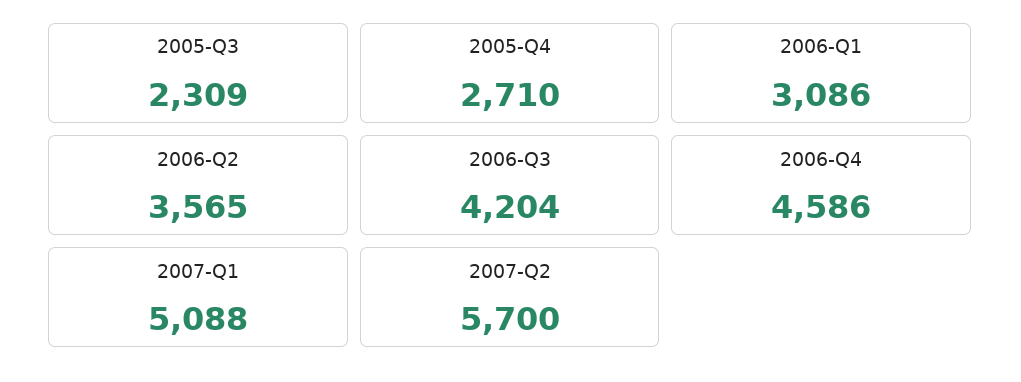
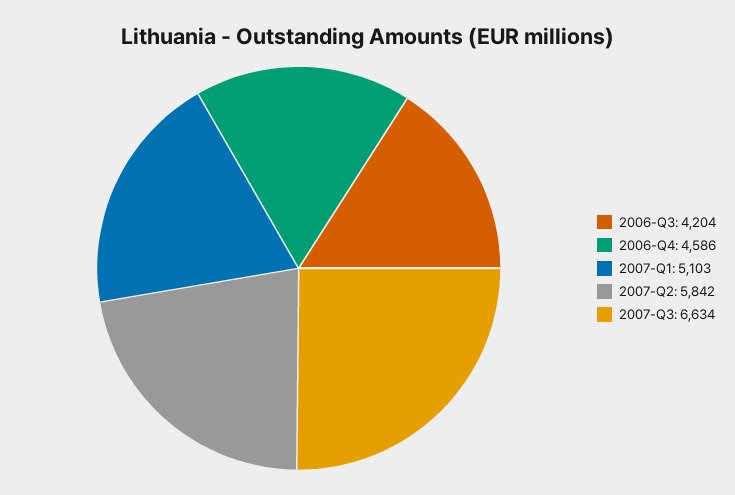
2005-Q3: 2309 -> none
2005-Q4: 2710 -> none
2006-Q1: 3086 -> none
2006-Q2: 3565 -> none
2007-Q1: 5088 -> 5103
2007-Q2: 5700 -> 5842
2007-Q3: none -> 6634

